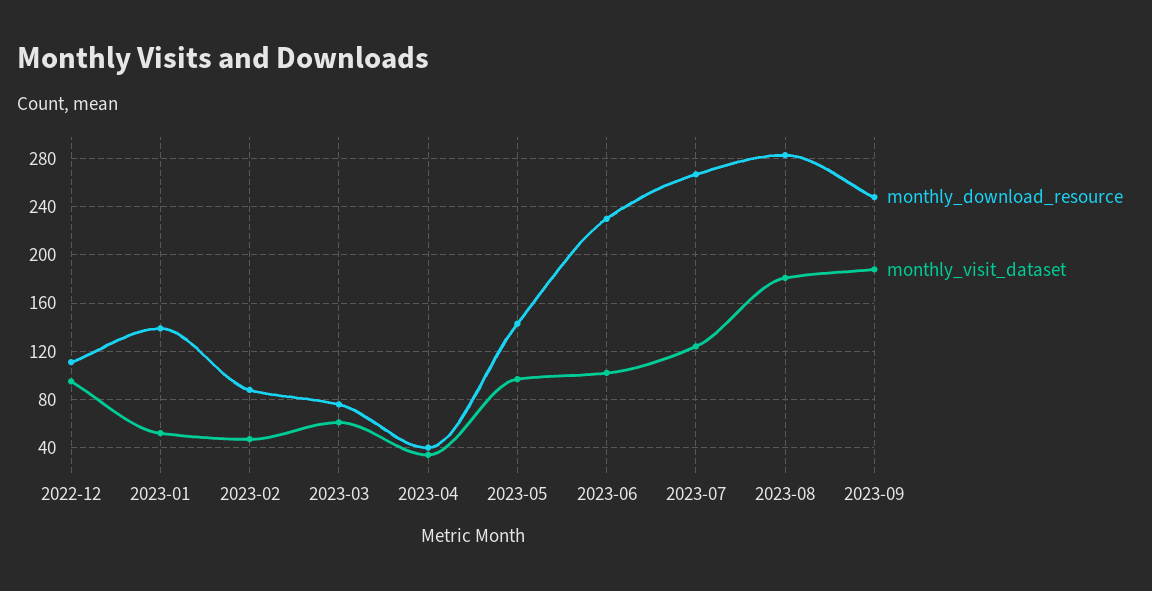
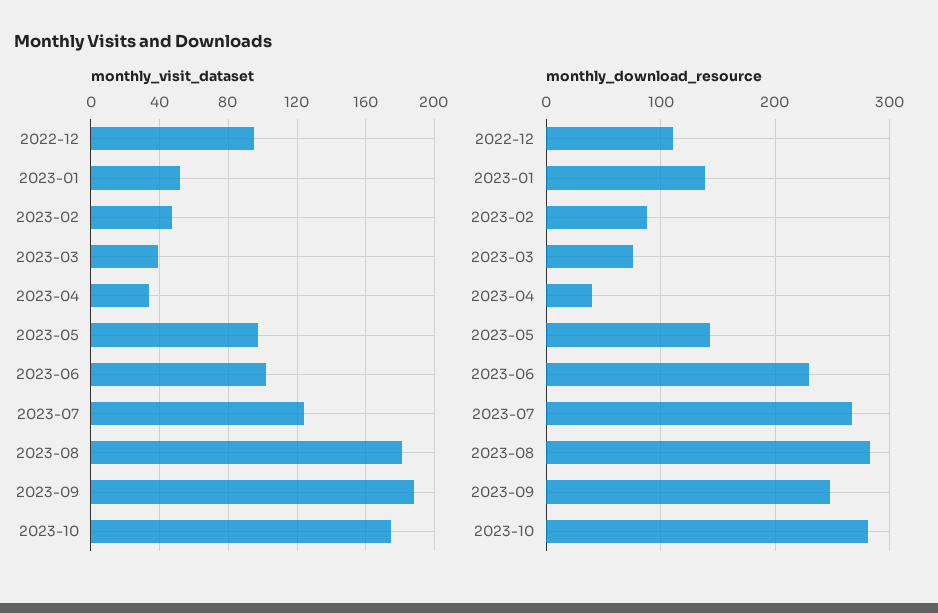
monthly_visit_dataset, 2023-03: 60 -> 40
monthly_visit_dataset, 2023-10: none -> 175
monthly_download_resource, 2023-10: none -> 280

